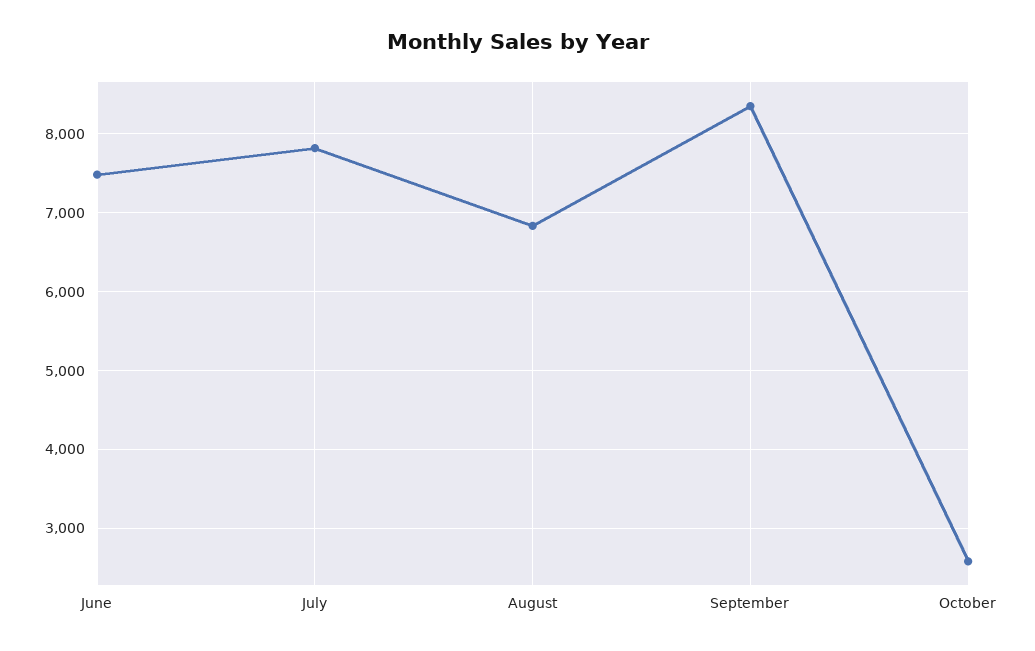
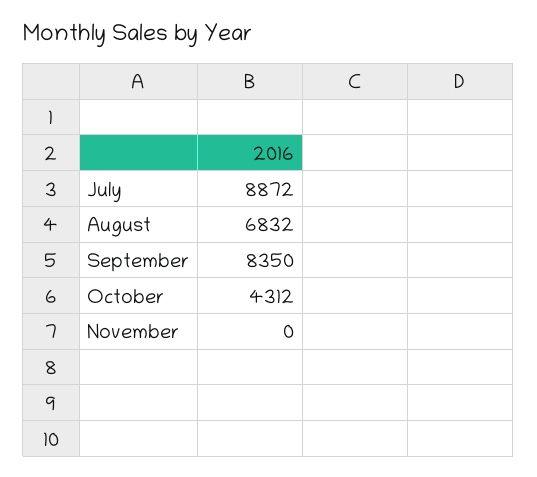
June: 7500 -> none
July: 7800 -> 8872
October: 2600 -> 4312
November: none -> 0

